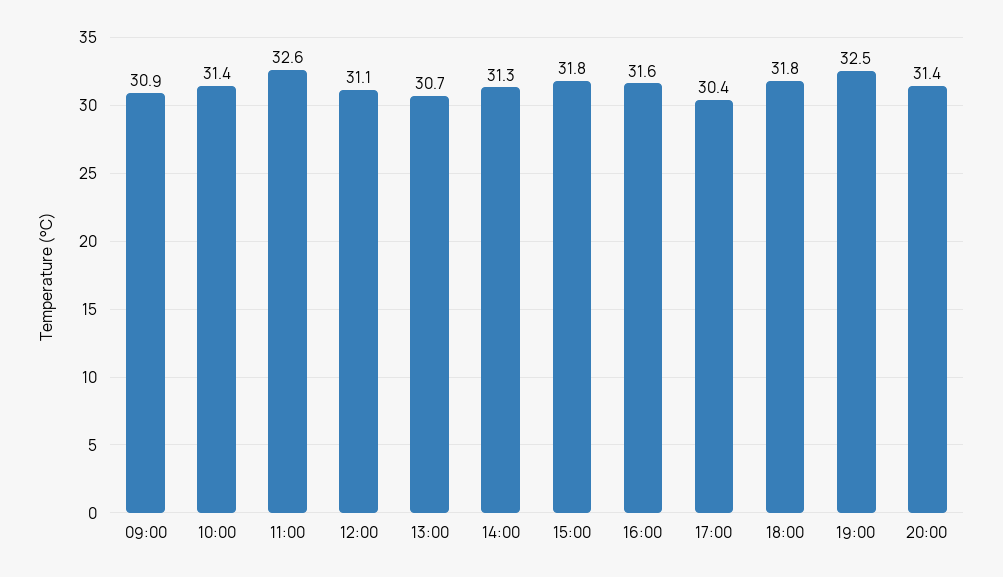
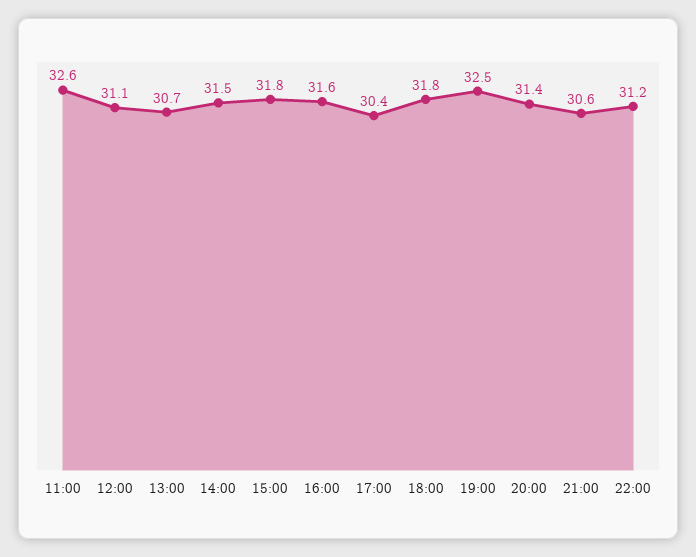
09:00: 30.9 -> none
10:00: 31.4 -> none
14:00: 31.3 -> 31.5
21:00: none -> 30.6
22:00: none -> 31.2

